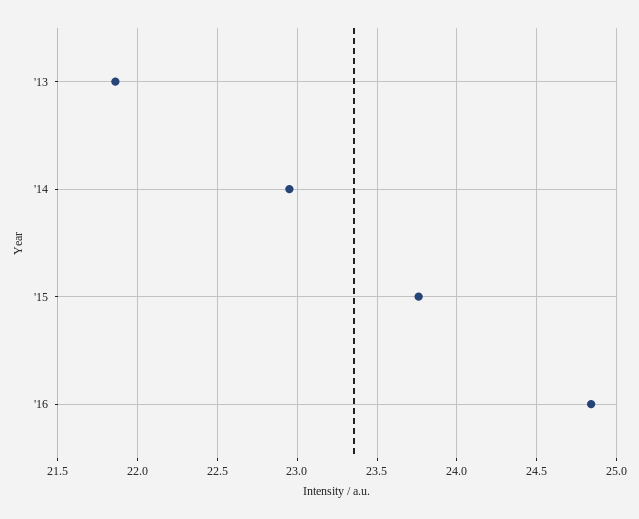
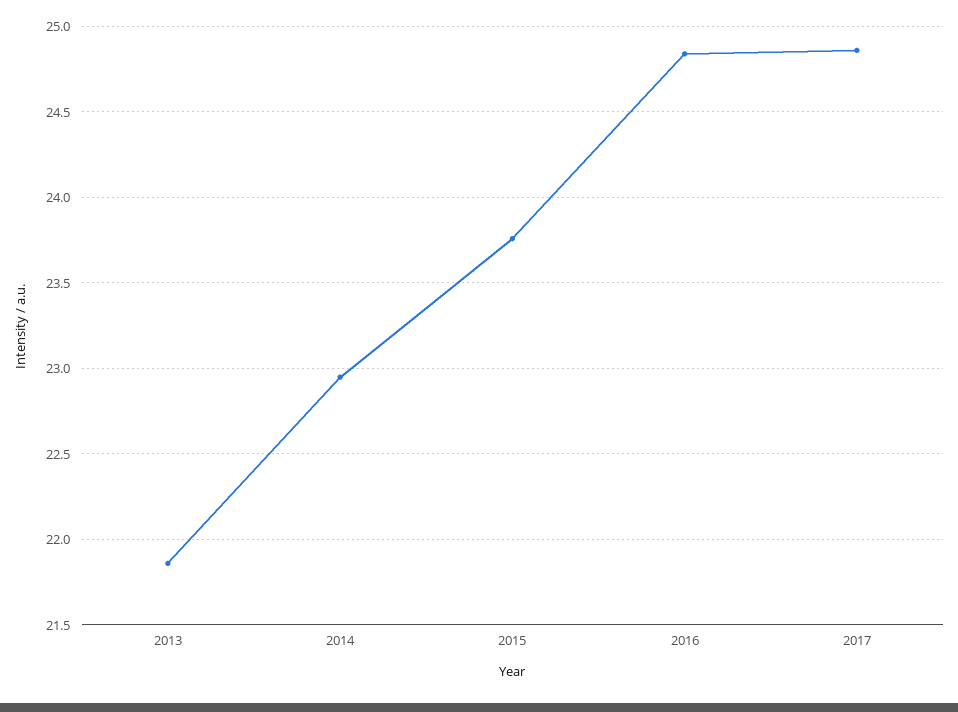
2017: none -> 24.85

